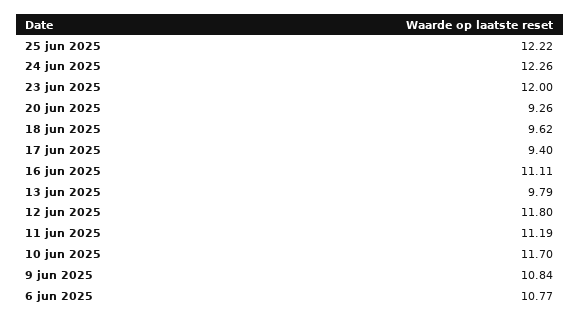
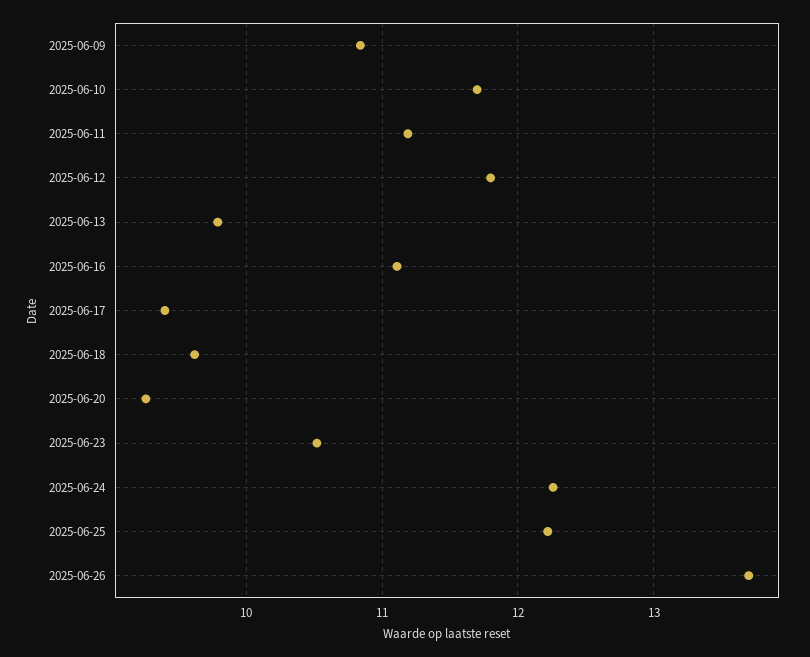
23 jun 2025: 12 -> 10.5
6 jun 2025: 10.77 -> none
2025-06-26: none -> 13.7

